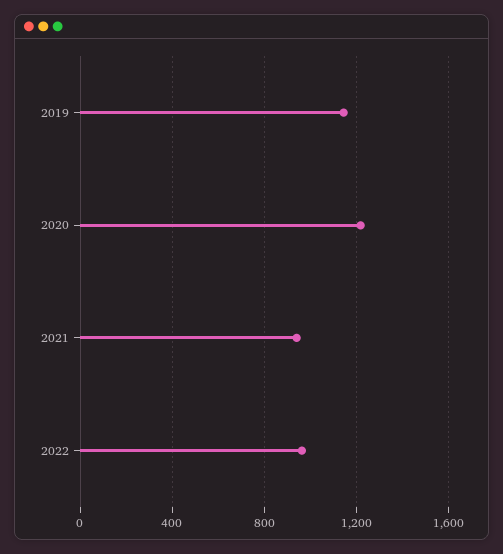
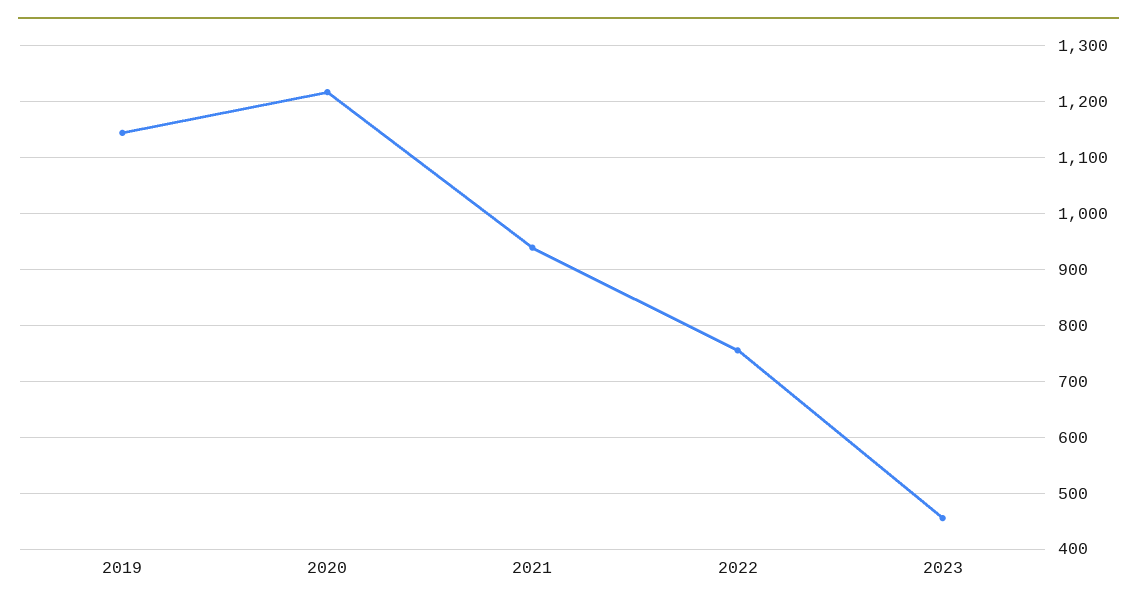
2022: 950 -> 760
2023: none -> 460

